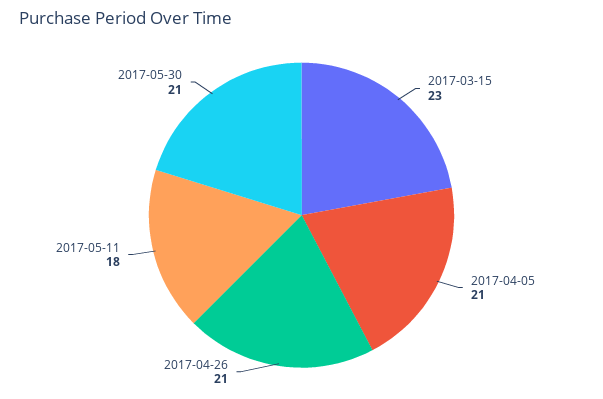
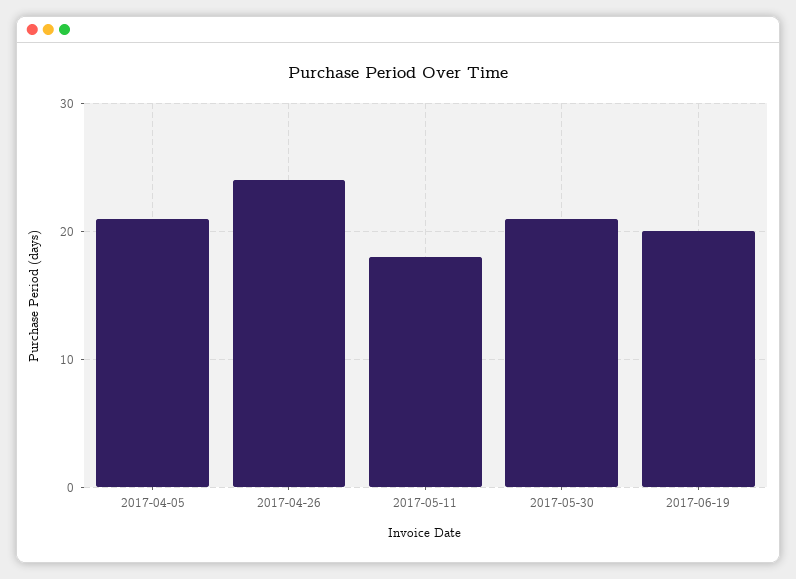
2017-03-15: 23 -> none
2017-04-26: 21 -> 24
2017-06-19: none -> 20

